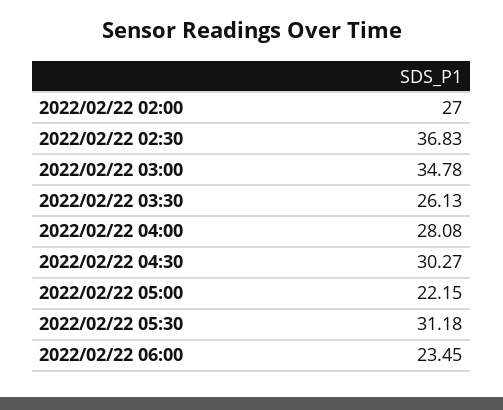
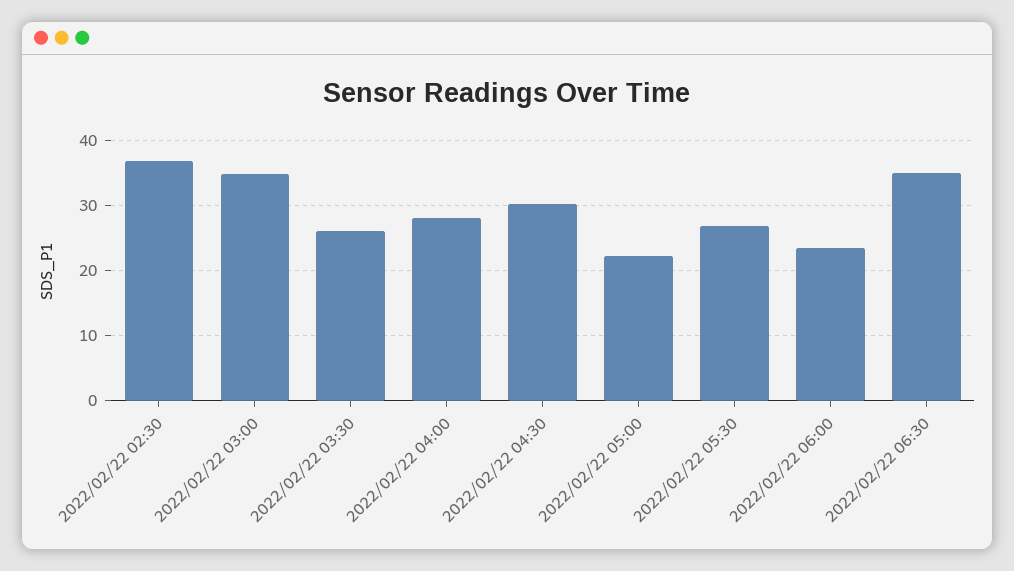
2022/02/22 02:00: 27 -> none
2022/02/22 05:30: 31.18 -> 27
2022/02/22 06:30: none -> 35

